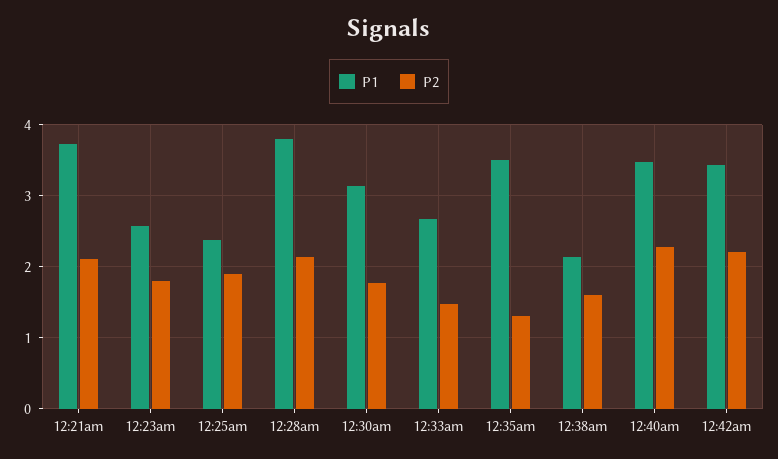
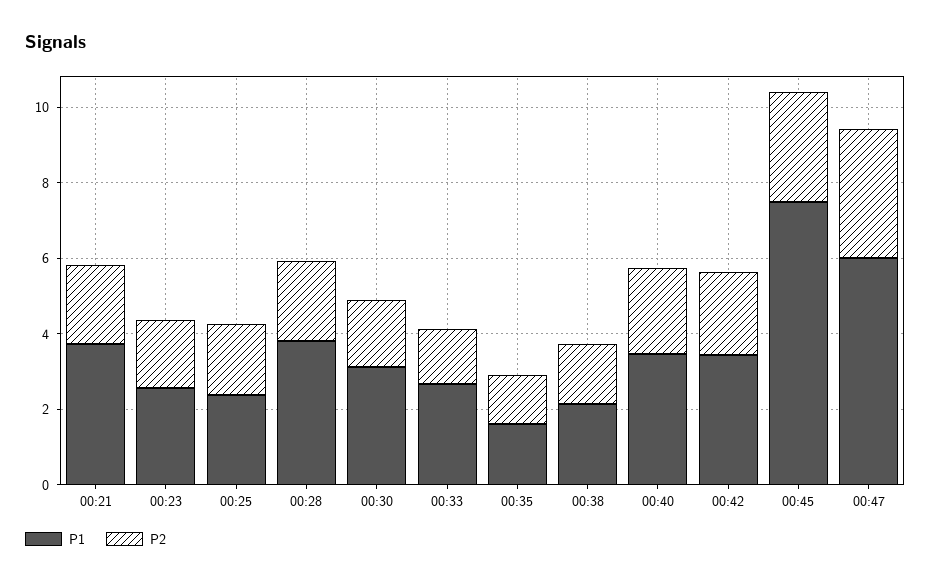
P1, 12:35am: 3.5 -> 1.5
P1, 00:45: none -> 7.5
P2, 00:45: none -> 3
P1, 00:47: none -> 6
P2, 00:47: none -> 3.5

